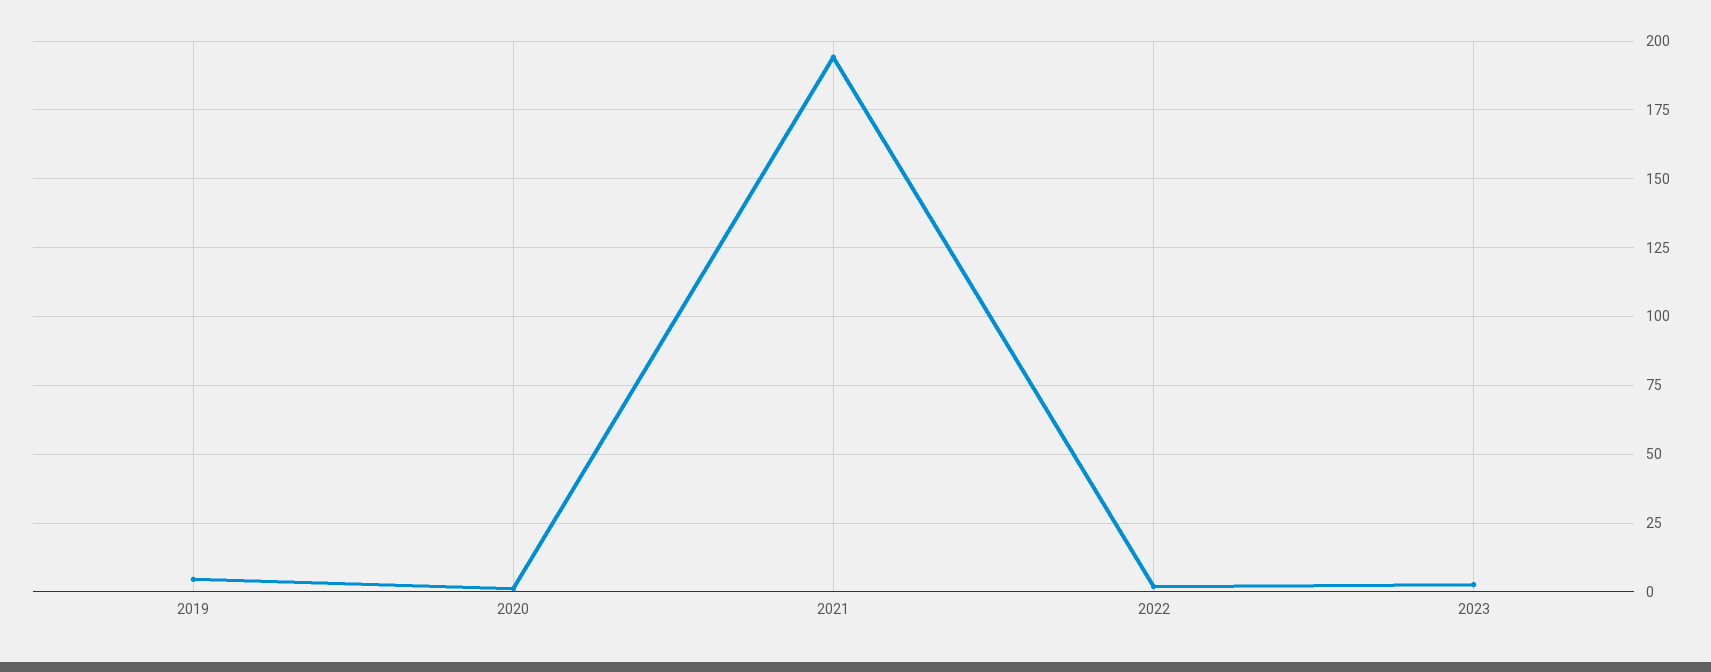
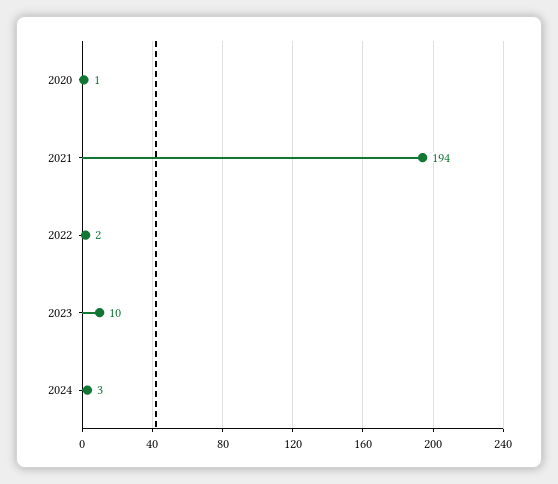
2019: 5 -> none
2023: 2.5 -> 10
2024: none -> 3

